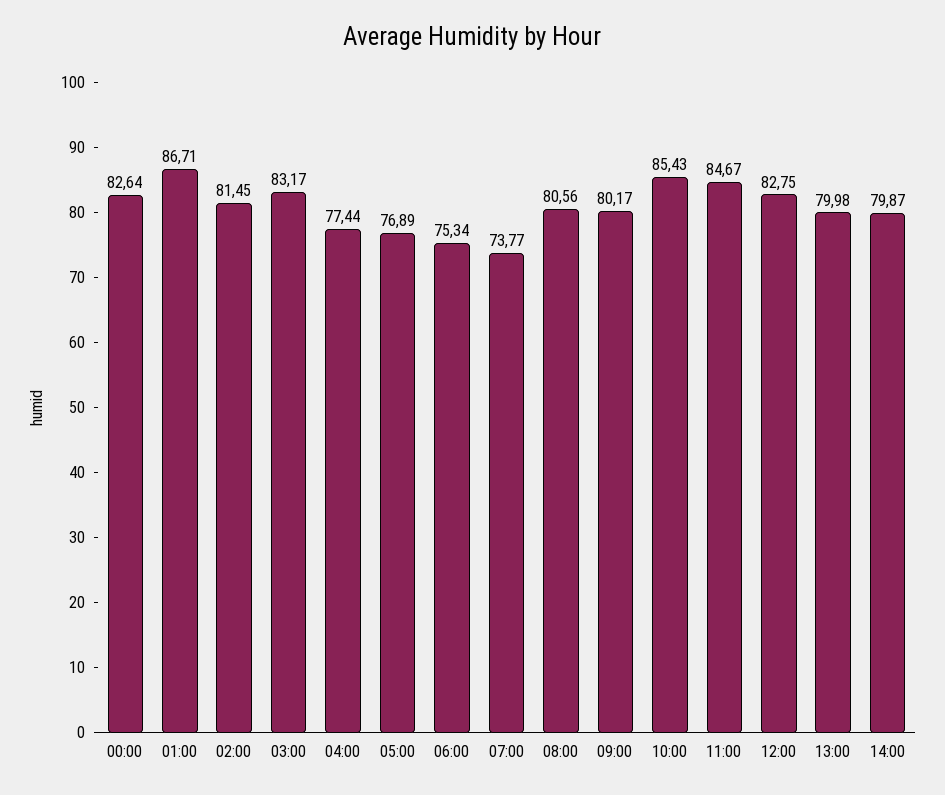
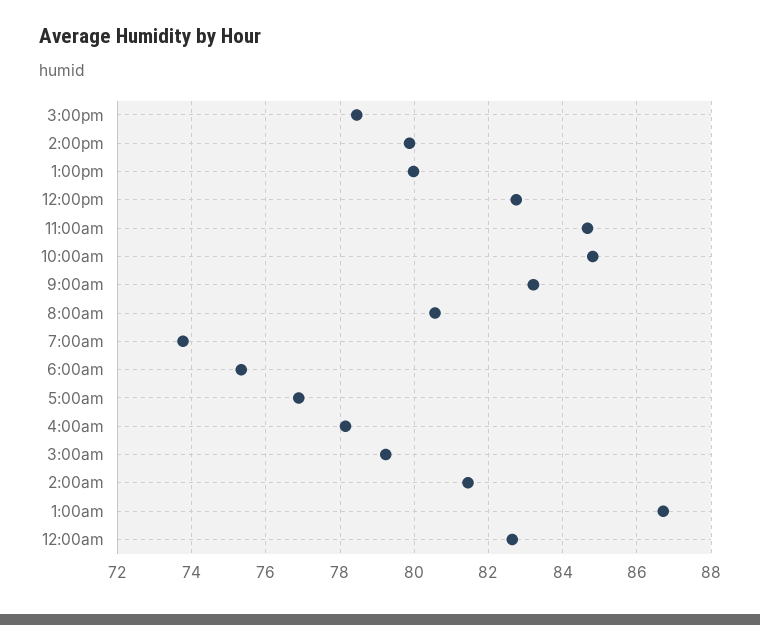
03:00: 83.17 -> 79.2
04:00: 77.44 -> 78.2
09:00: 80.17 -> 83.2
10:00: 85.43 -> 84.8
3:00pm: none -> 78.4

